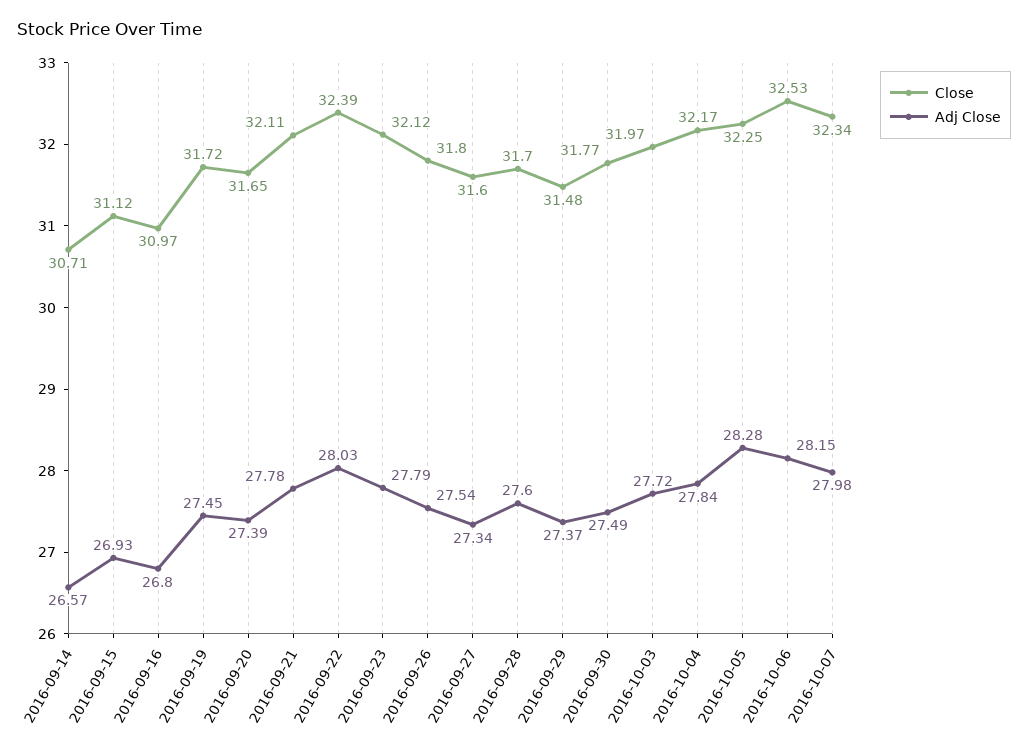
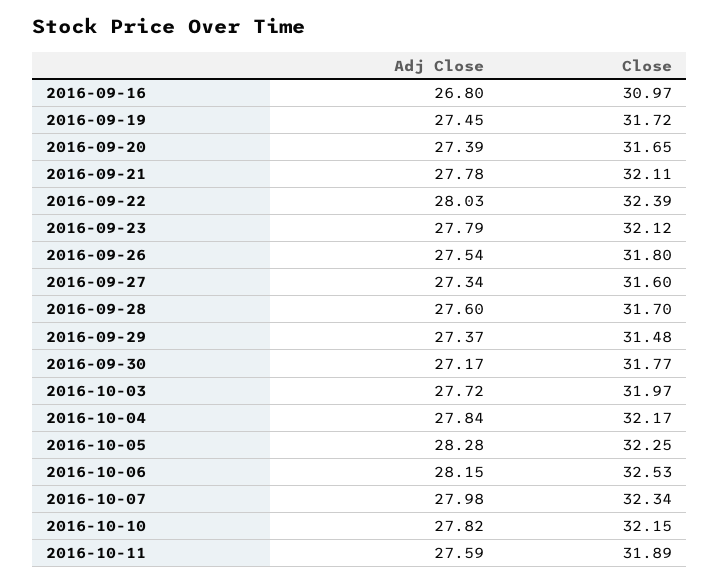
Close, 2016-09-14: 30.71 -> none
Adj Close, 2016-09-14: 26.57 -> none
Close, 2016-09-15: 31.12 -> none
Adj Close, 2016-09-15: 26.93 -> none
Adj Close, 2016-09-30: 27.49 -> 27.17
Adj Close, 2016-10-10: none -> 27.82
Close, 2016-10-10: none -> 32.15
Adj Close, 2016-10-11: none -> 27.59
Close, 2016-10-11: none -> 31.89

